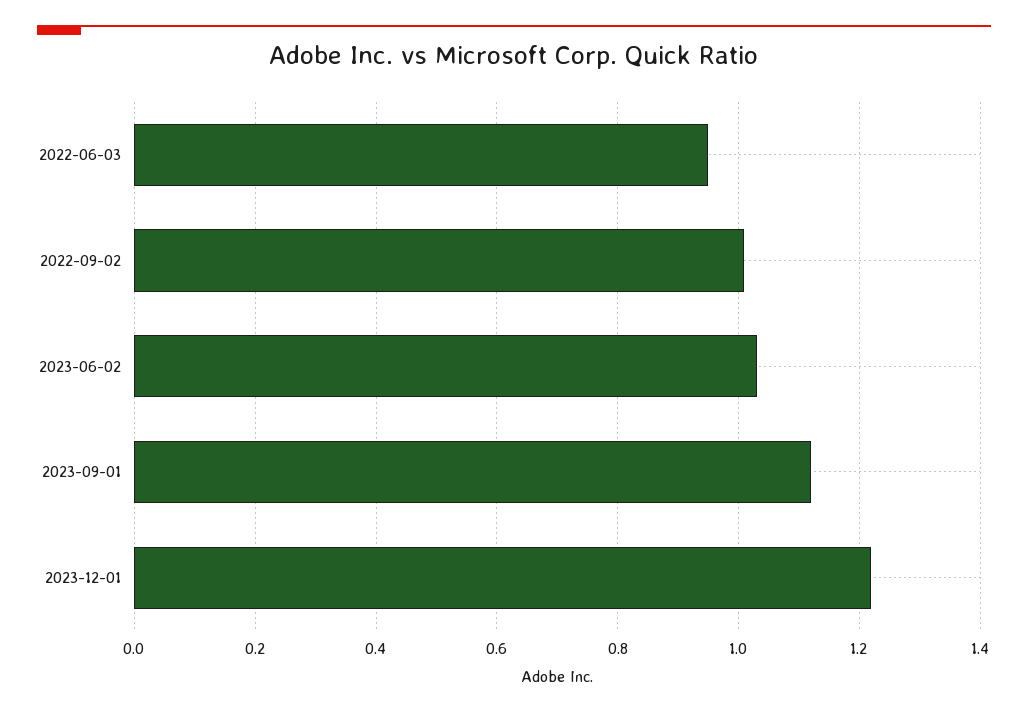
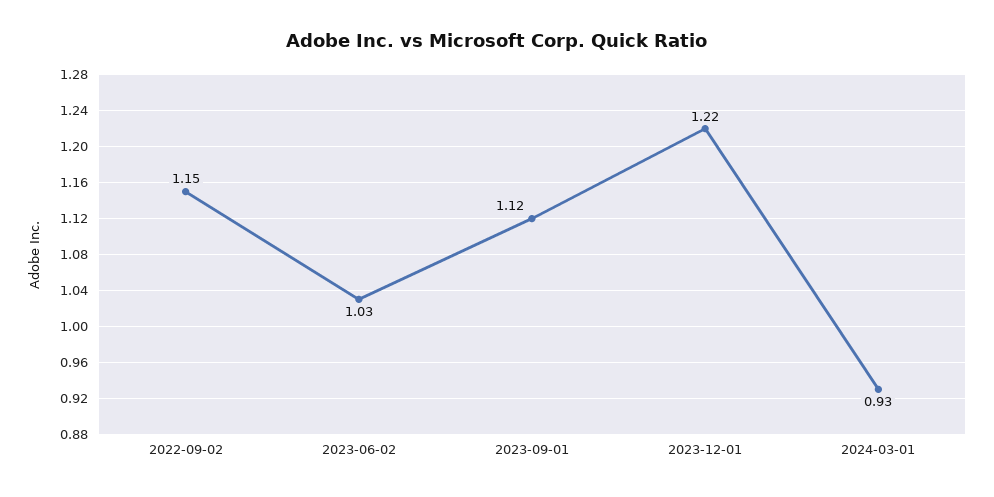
2022-06-03: 0.95 -> none
2022-09-02: 1 -> 1.15
2024-03-01: none -> 0.93

